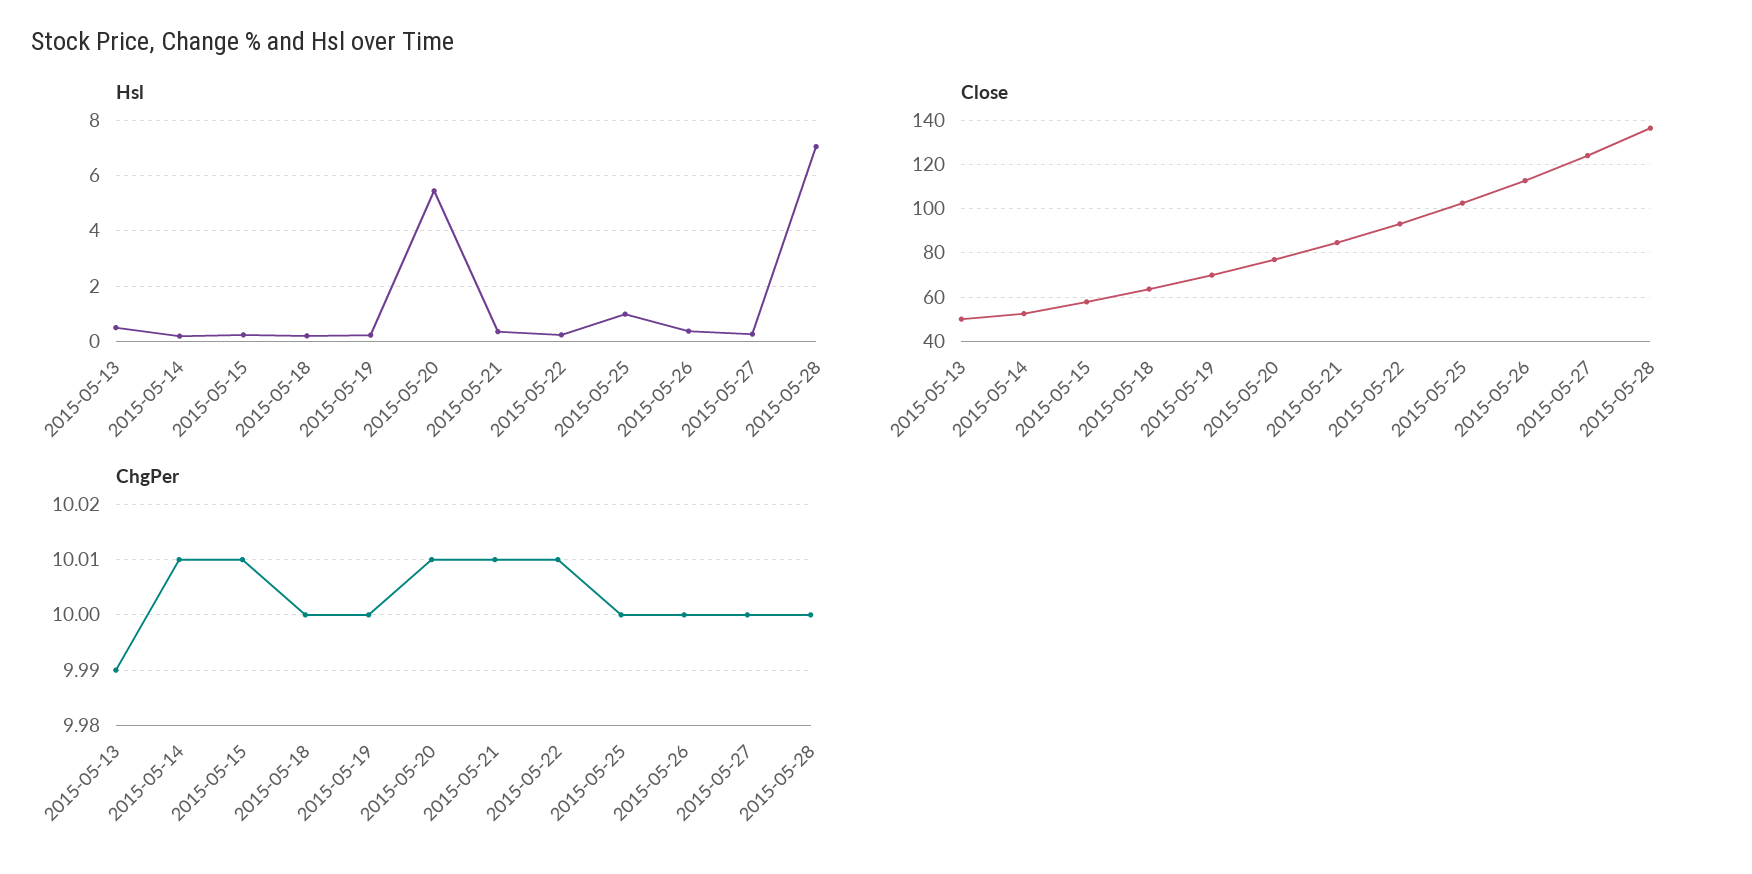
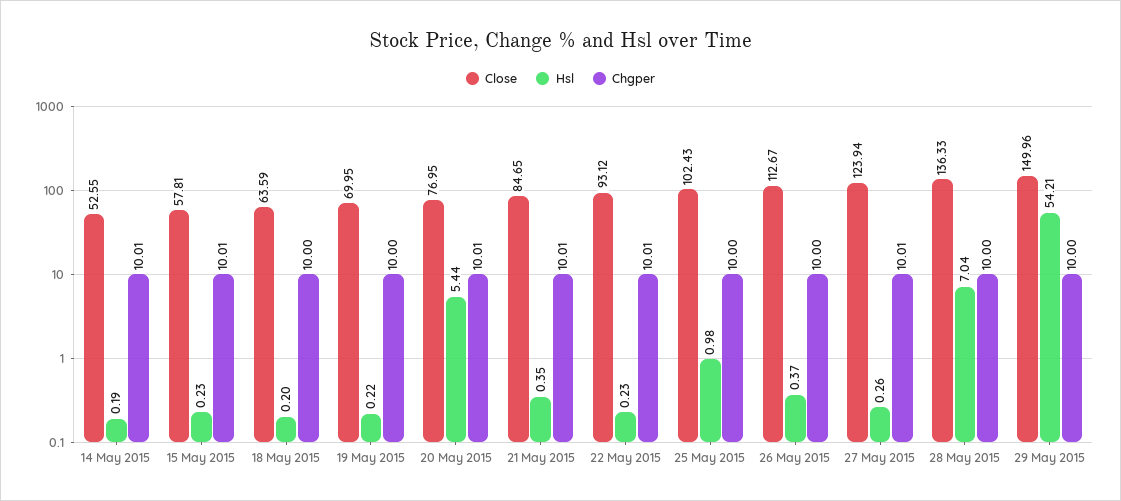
Hsl, 2015-05-13: 0.5 -> none
Close, 2015-05-13: 50 -> none
ChgPer, 2015-05-13: 9.99 -> none
ChgPer, 2015-05-27: 10 -> 10.01
Close, 29 May 2015: none -> 149.96
Hsl, 29 May 2015: none -> 54.21
ChgPer, 29 May 2015: none -> 10

